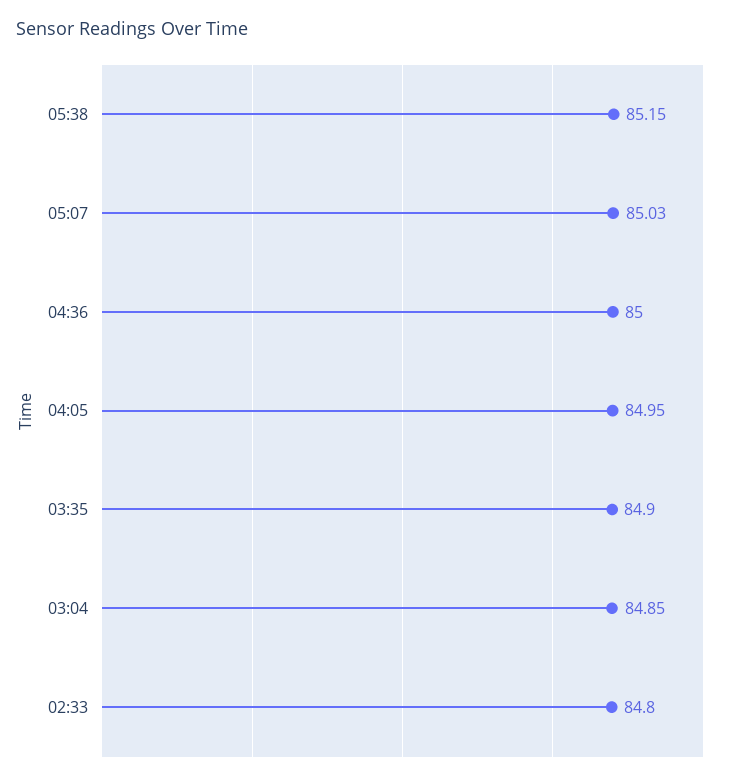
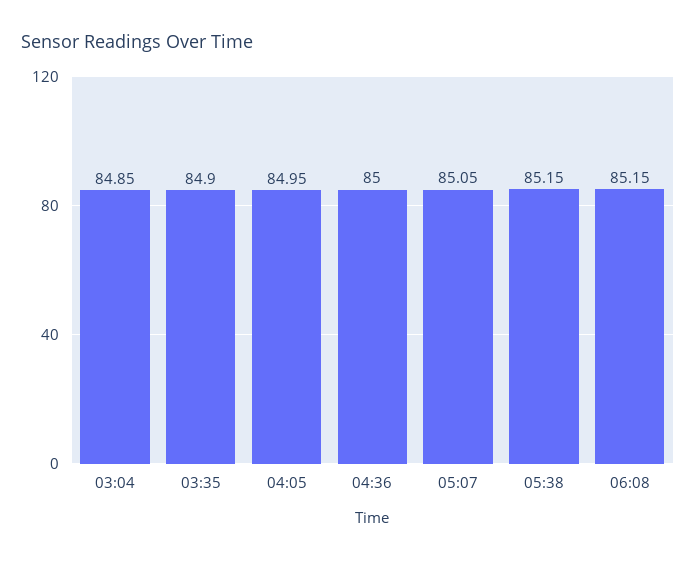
05:07: 85.03 -> 85.05
02:33: 84.8 -> none
06:08: none -> 85.15

